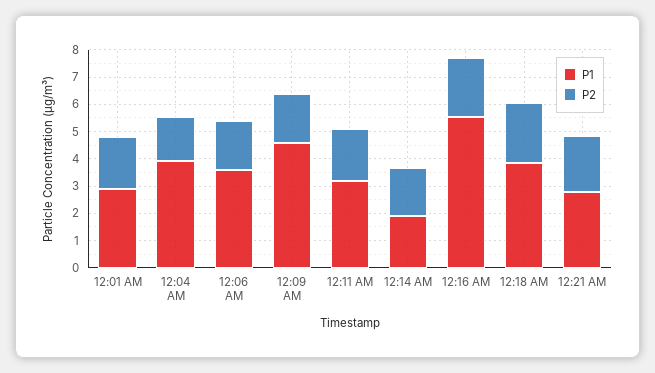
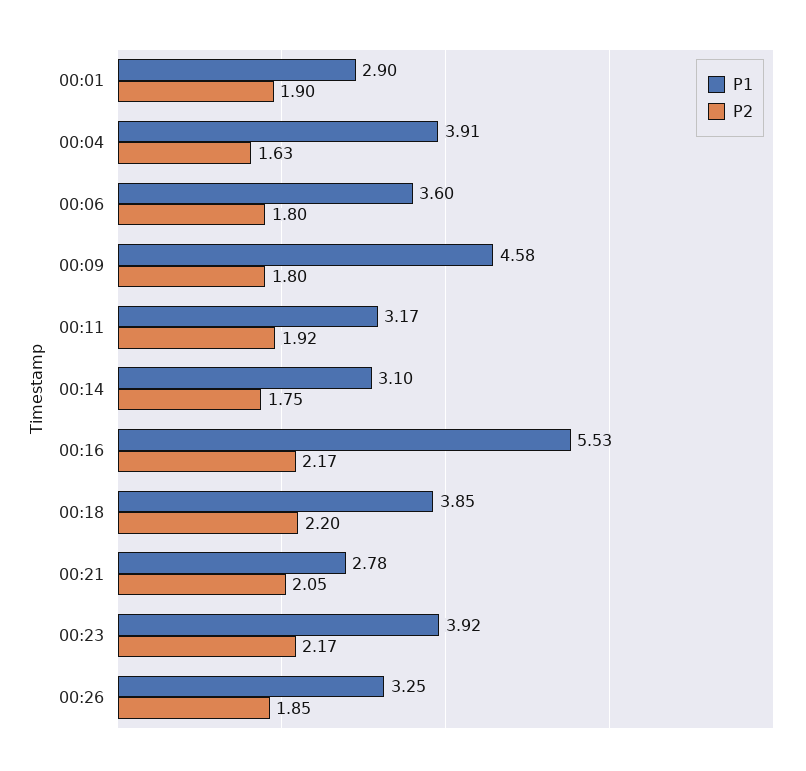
P1, 12:14 AM: 2 -> 3.1
P1, 00:23: none -> 3.92
P2, 00:23: none -> 2.17
P1, 00:26: none -> 3.25
P2, 00:26: none -> 1.85

